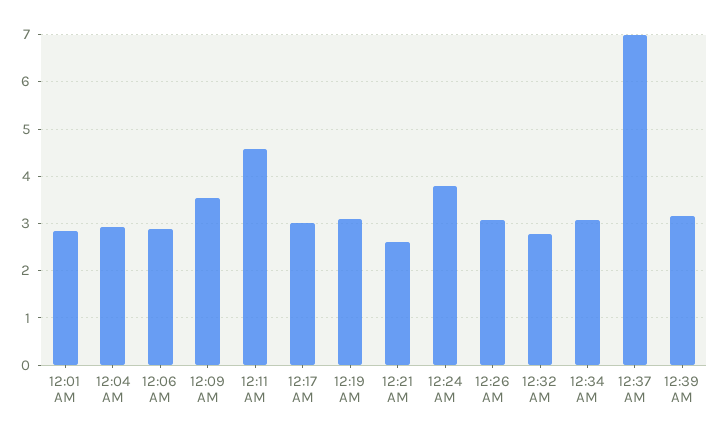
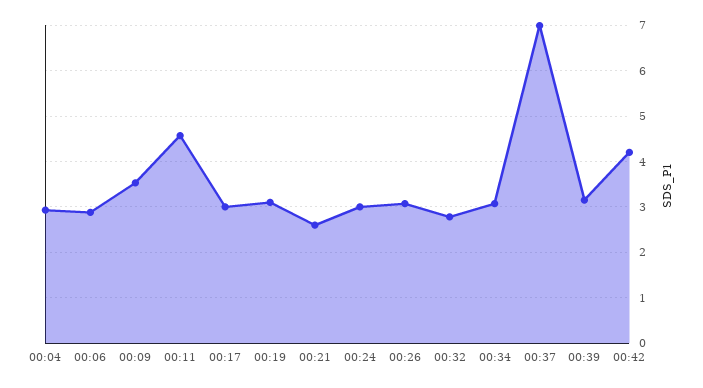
12:01 AM: 2.8 -> none
12:24 AM: 3.8 -> 3
00:42: none -> 4.2

